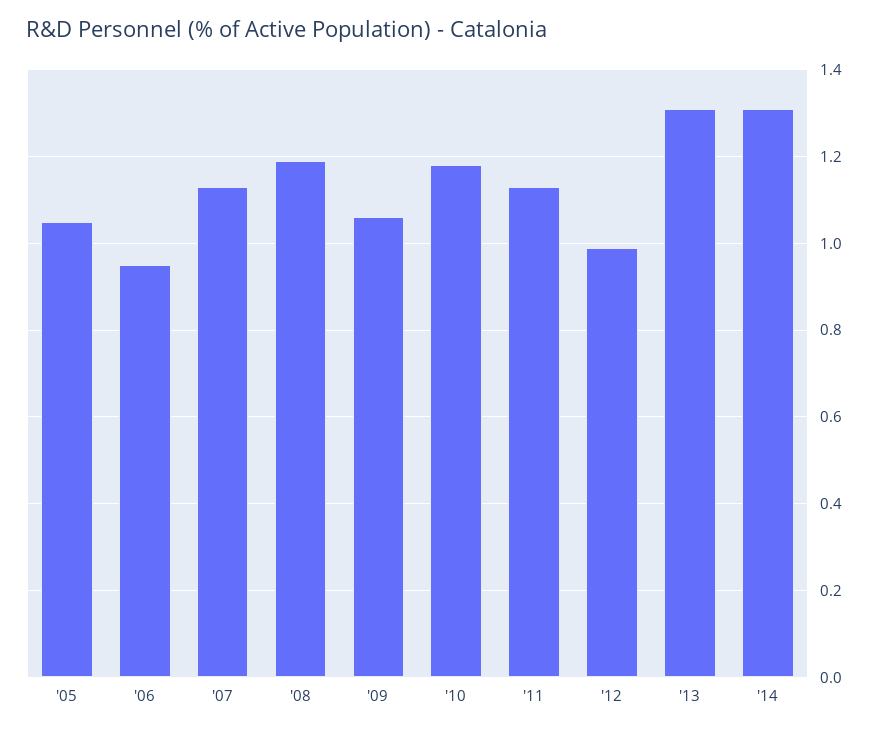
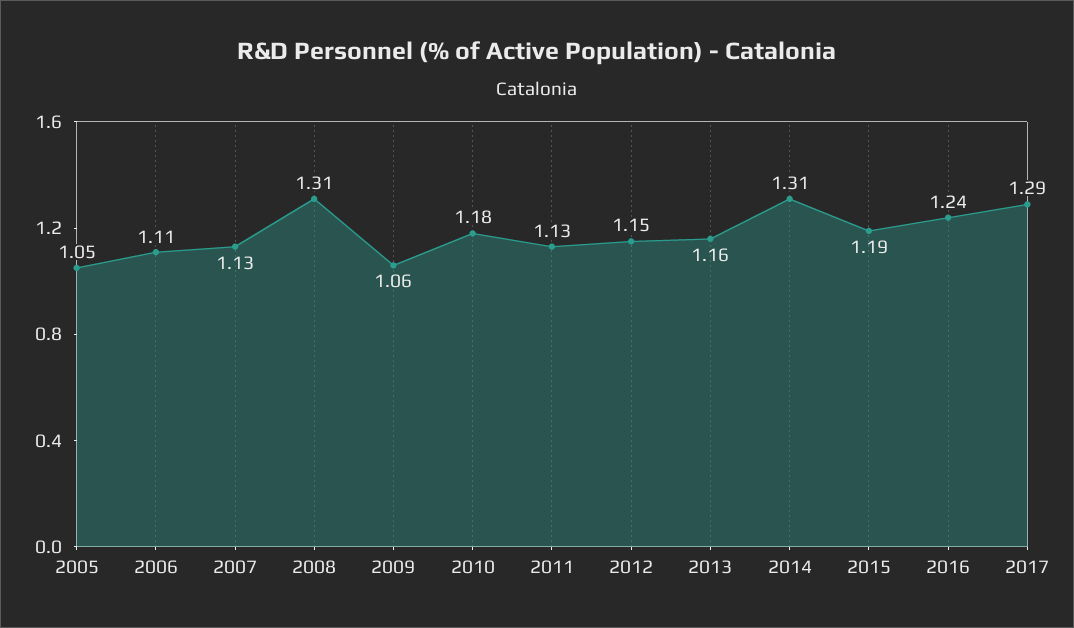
'06: 0.95 -> 1.11
'08: 1.2 -> 1.31
'12: 1 -> 1.15
'13: 1.3 -> 1.16
2015: none -> 1.19
2016: none -> 1.24
2017: none -> 1.29

